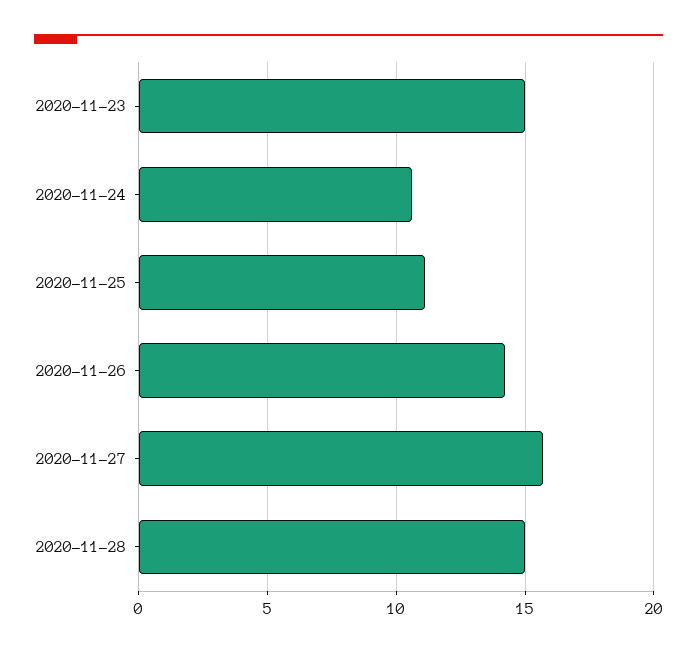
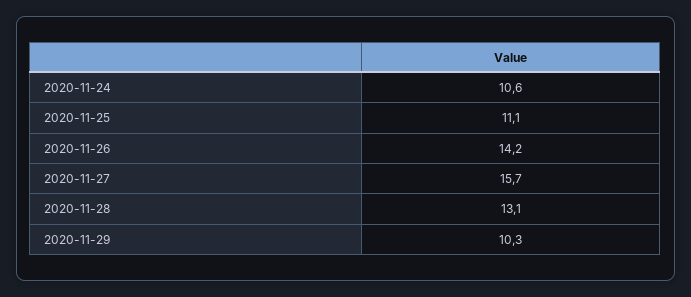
2020-11-23: 15 -> none
2020-11-28: 15 -> 13.1
2020-11-29: none -> 10.3

